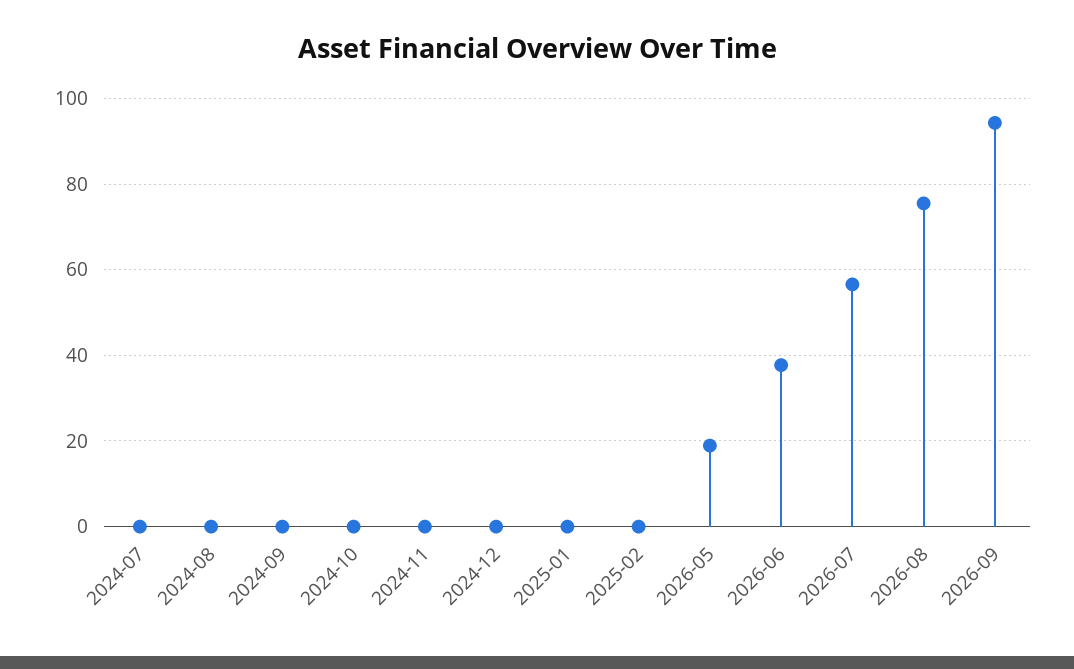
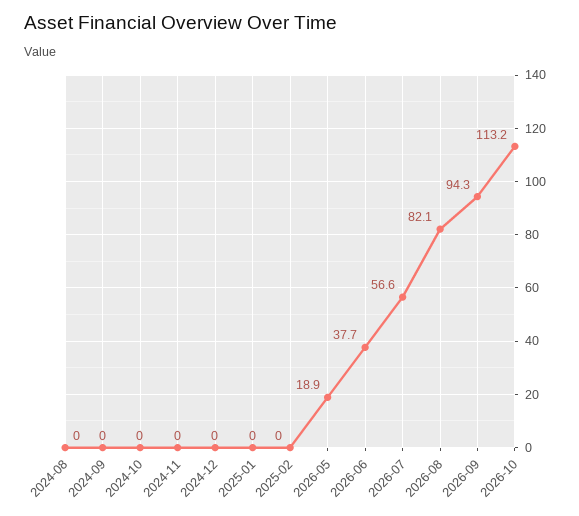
2024-07: 0 -> none
2026-08: 76 -> 82.1
2026-10: none -> 113.2

